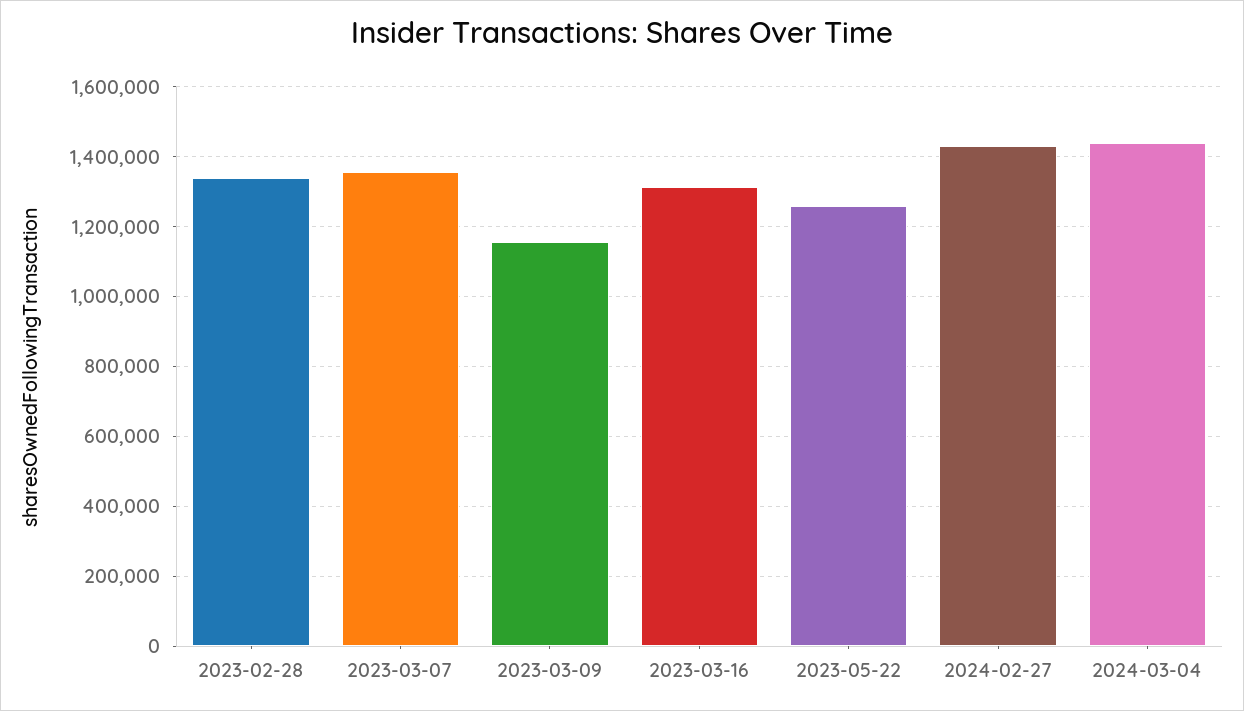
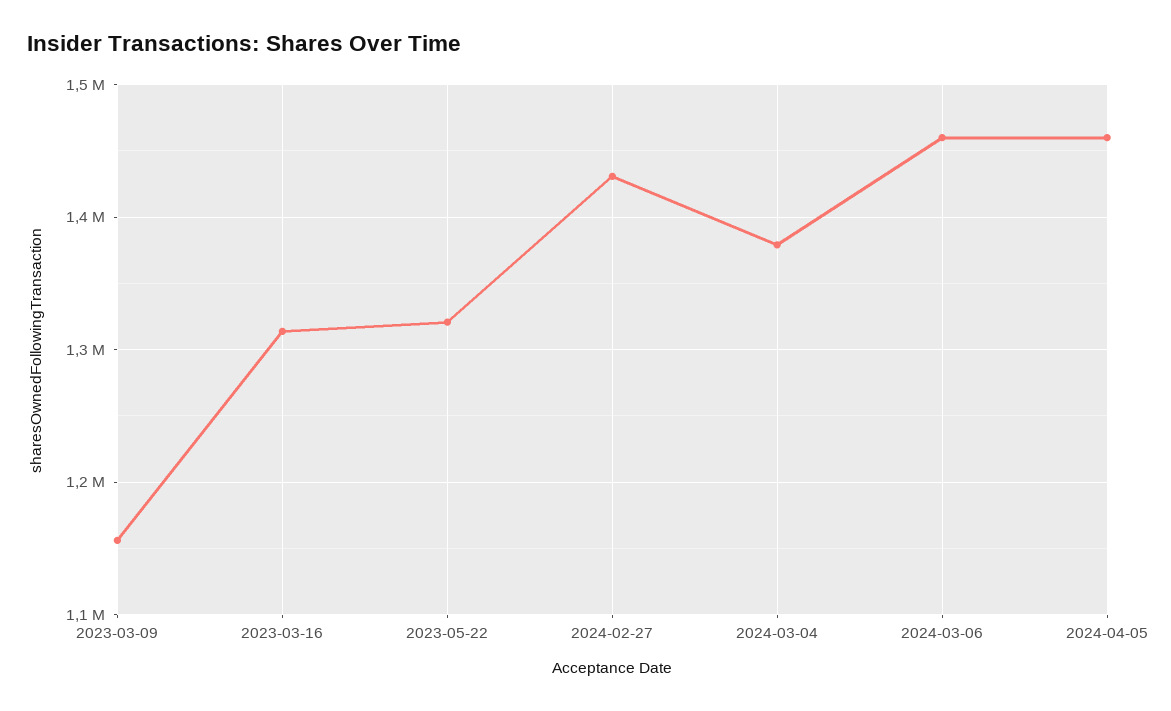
2023-02-28: 1340000 -> none
2023-03-07: 1360000 -> none
2023-05-22: 1260000 -> 1320000
2024-03-04: 1440000 -> 1380000
2024-03-06: none -> 1460000
2024-04-05: none -> 1460000

